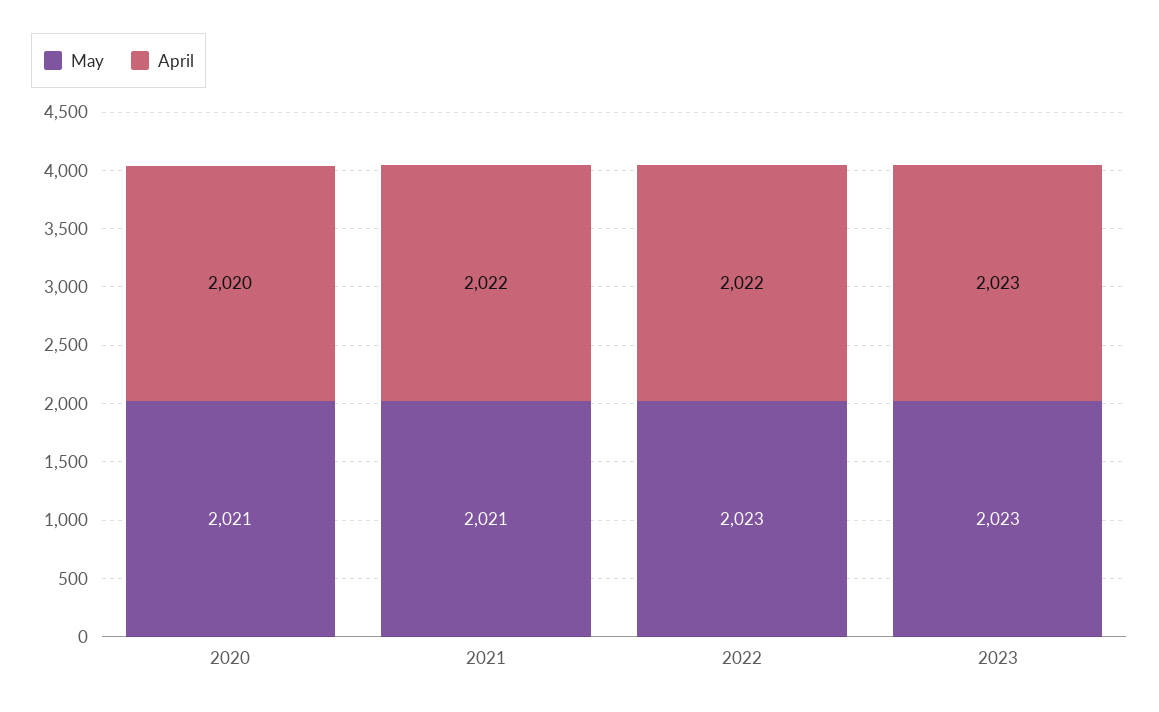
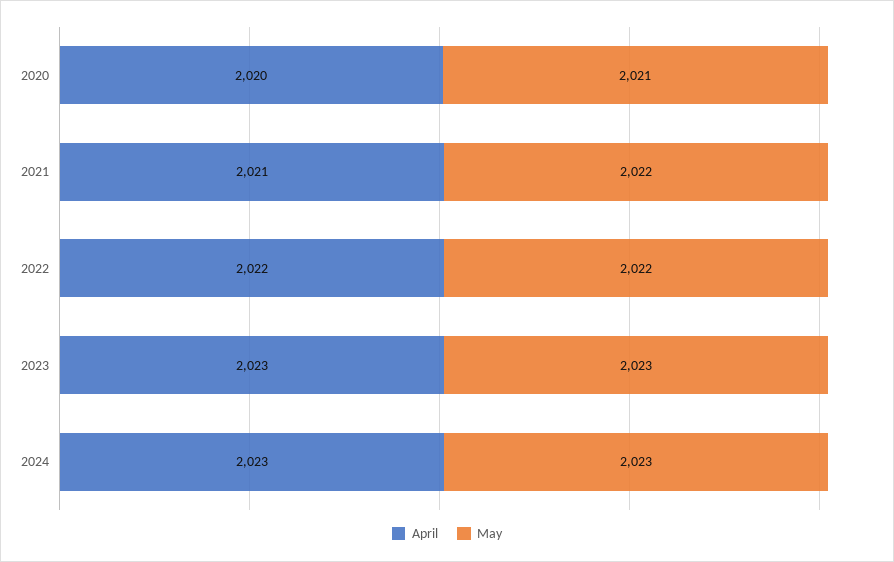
May, 2021: 2021 -> 2022
April, 2021: 2022 -> 2021
May, 2022: 2023 -> 2022
April, 2024: none -> 2023
May, 2024: none -> 2023

